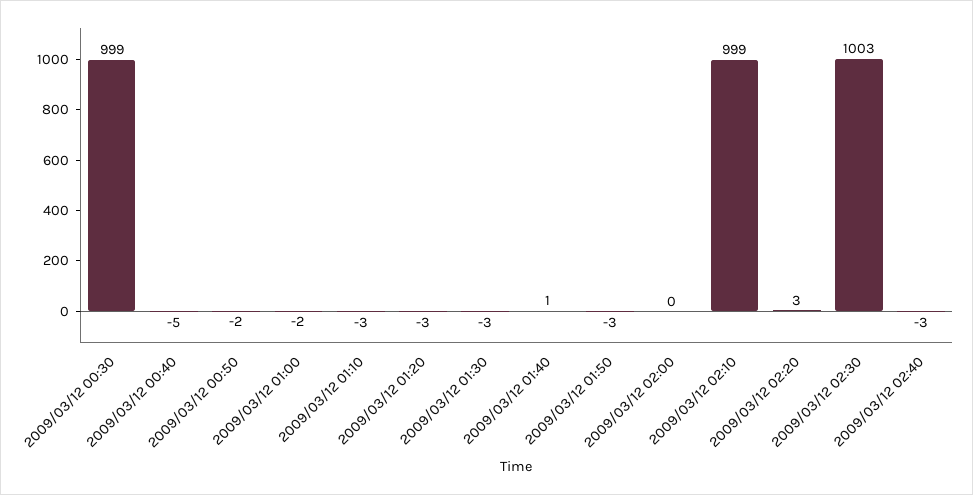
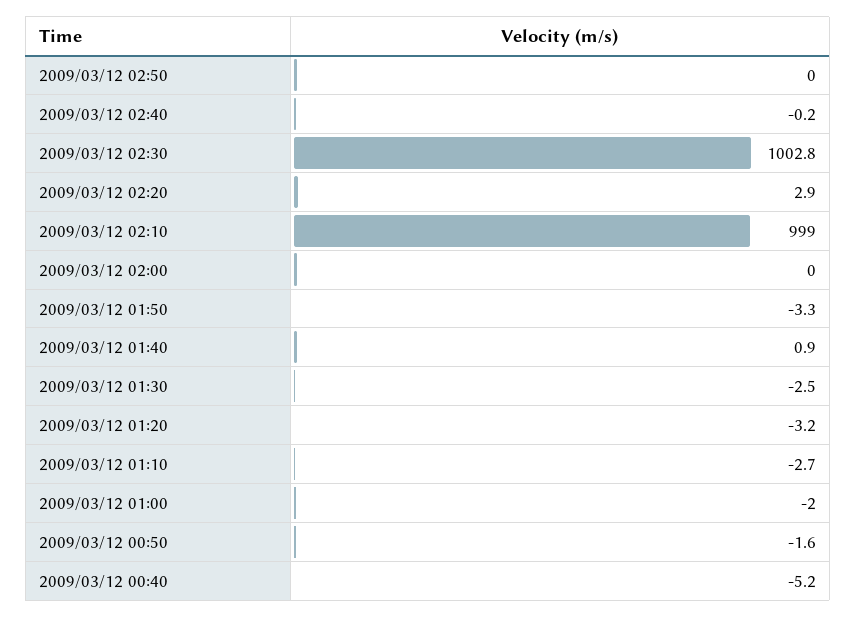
2009/03/12 00:30: 999 -> none
2009/03/12 02:40: -3 -> -0.2
2009/03/12 02:50: none -> 0

